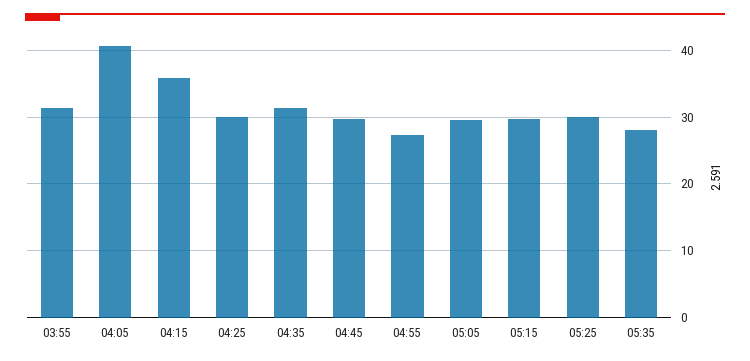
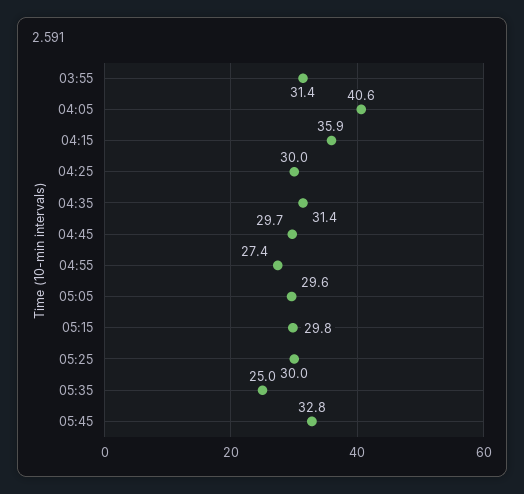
05:35: 28 -> 25
05:45: none -> 32.8

